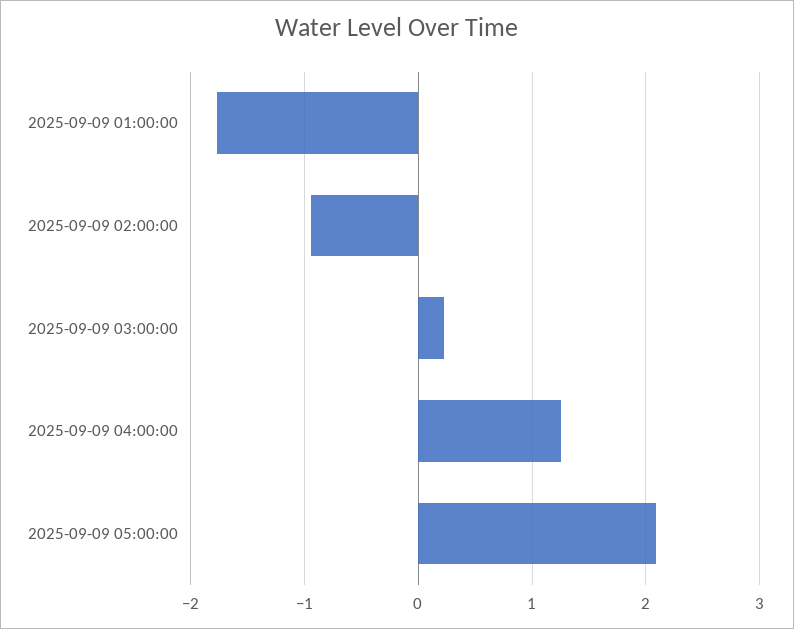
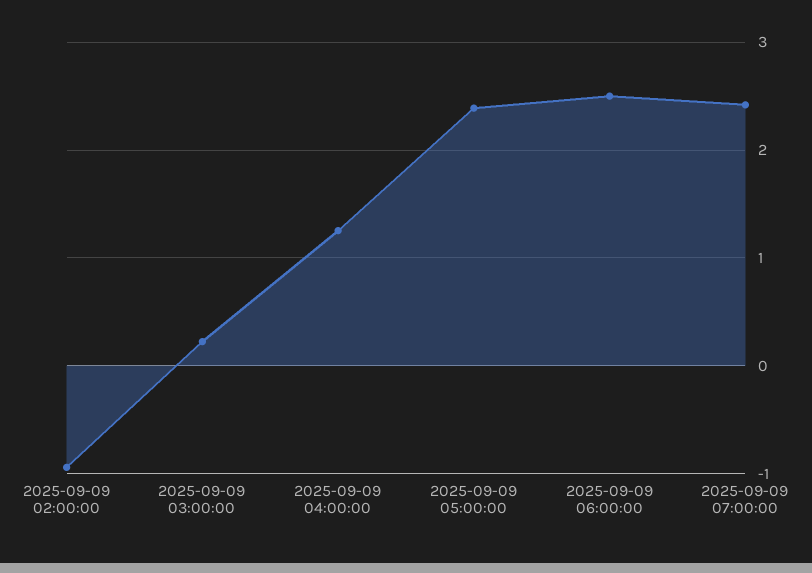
2025-09-09 01:00:00: -1.8 -> none
2025-09-09 05:00:00: 2.1 -> 2.4
2025-09-09 06:00:00: none -> 2.5
2025-09-09 07:00:00: none -> 2.4

